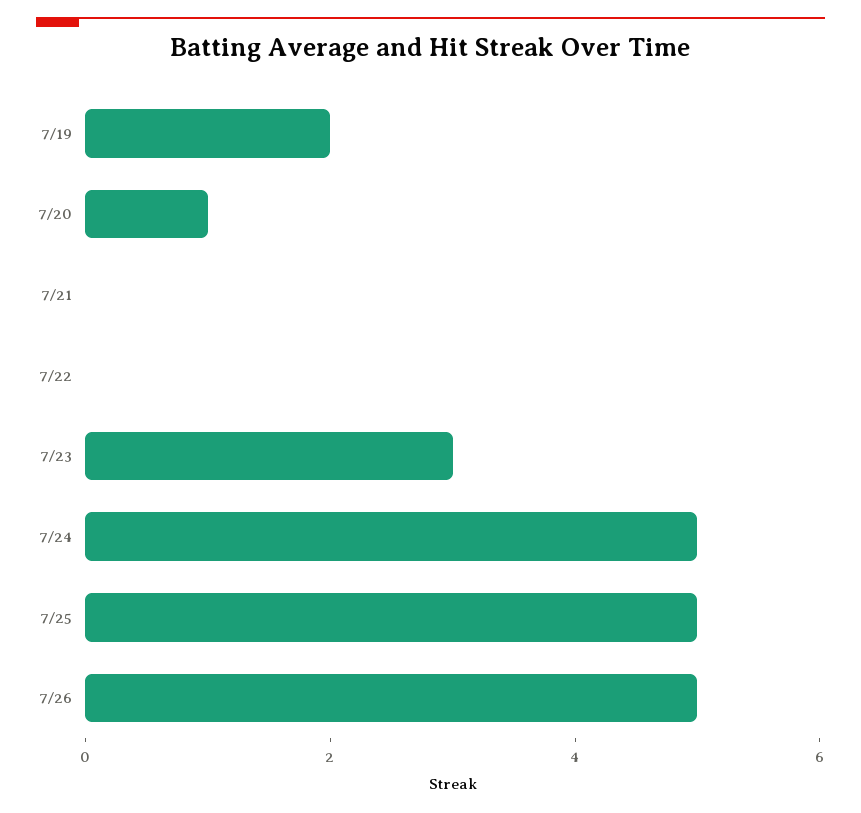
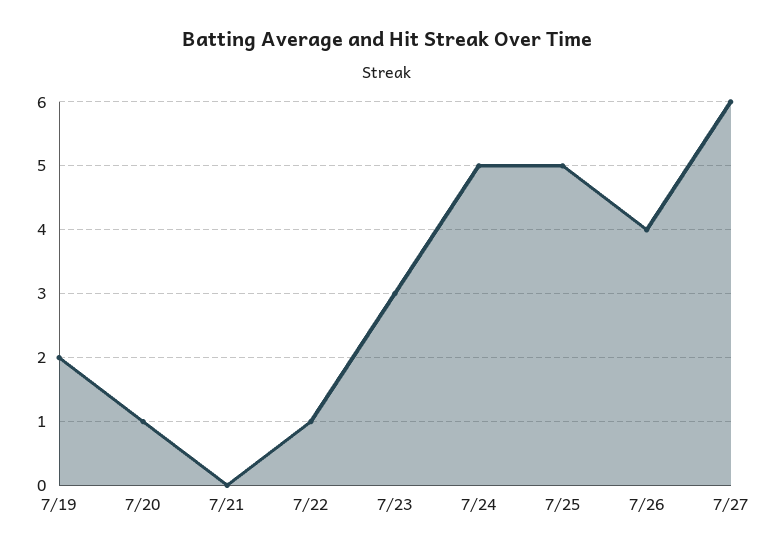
7/22: 0 -> 1
7/26: 5 -> 4
7/27: none -> 6

